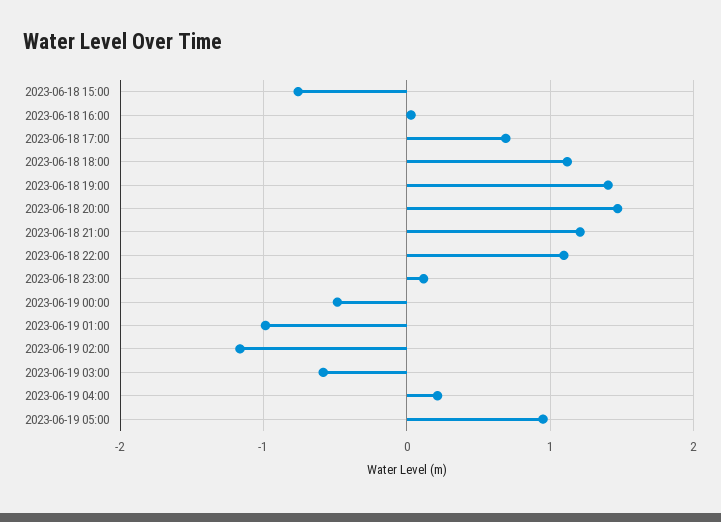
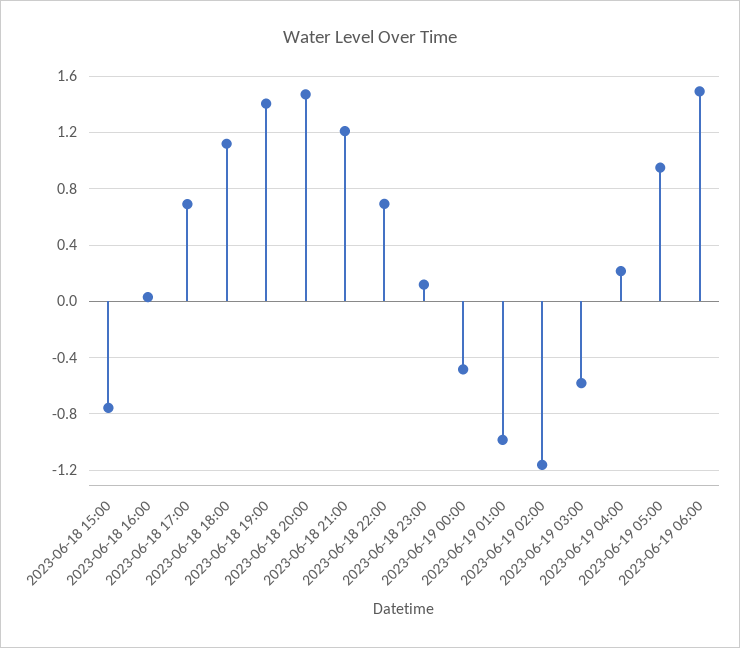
2023-06-18 22:00: 1.1 -> 0.7
2023-06-19 06:00: none -> 1.5

